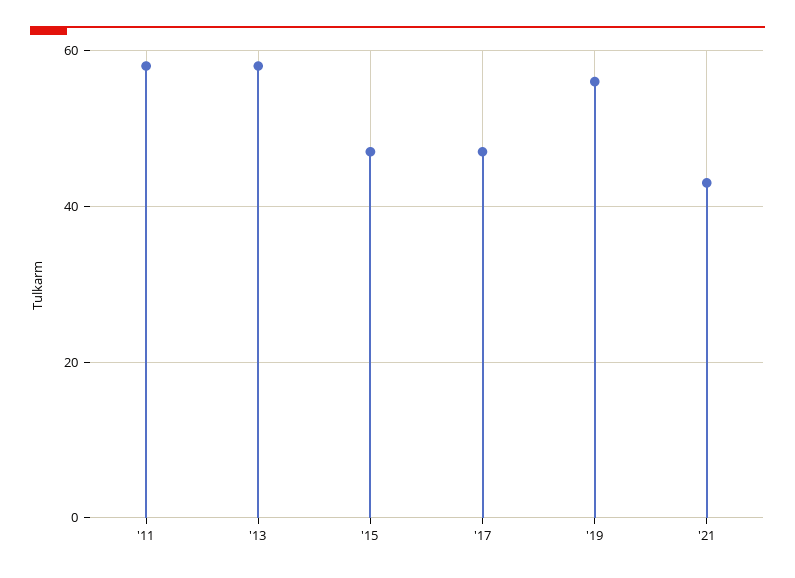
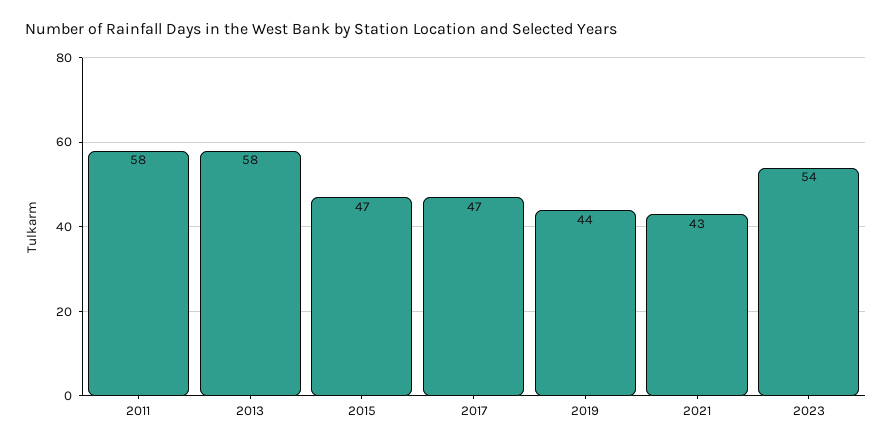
'19: 55 -> 44
2023: none -> 54

